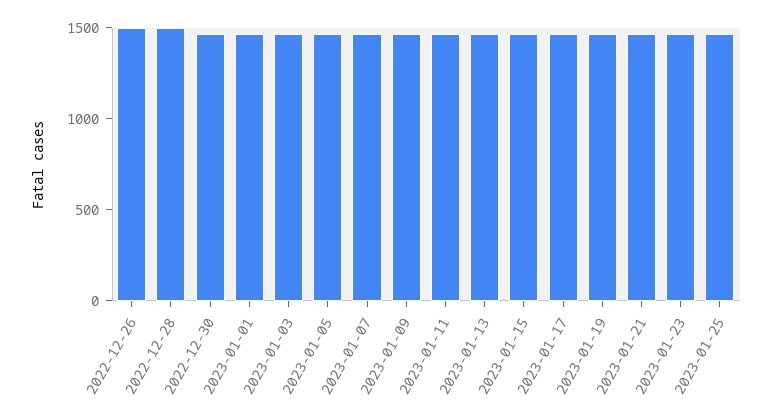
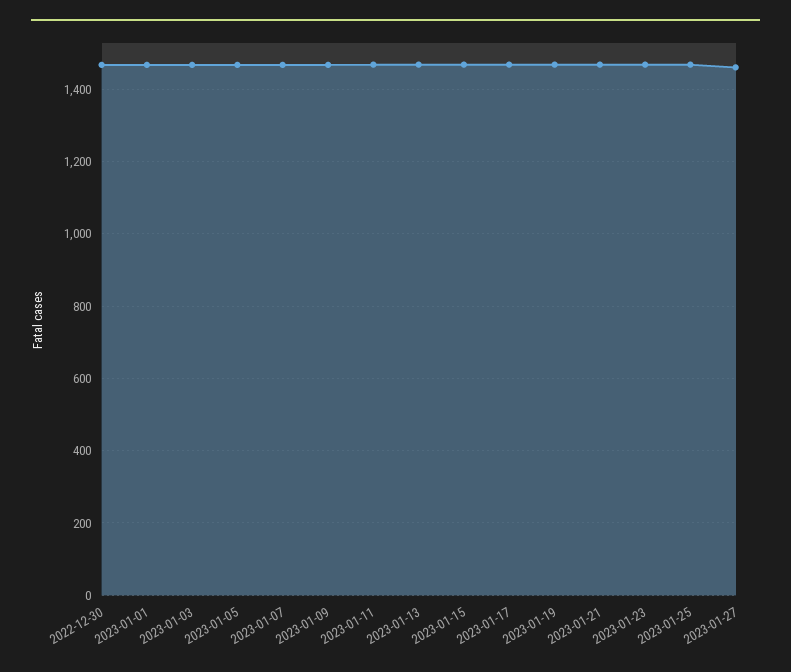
2022-12-26: 1500 -> none
2022-12-28: 1500 -> none
2023-01-27: none -> 1460

